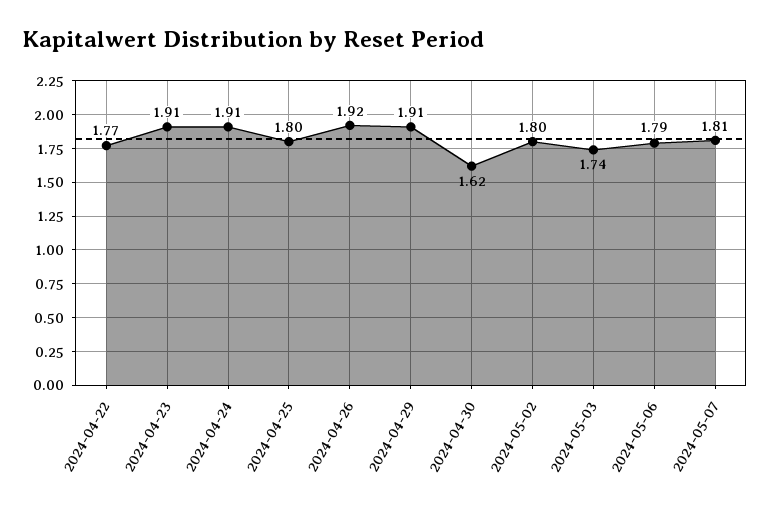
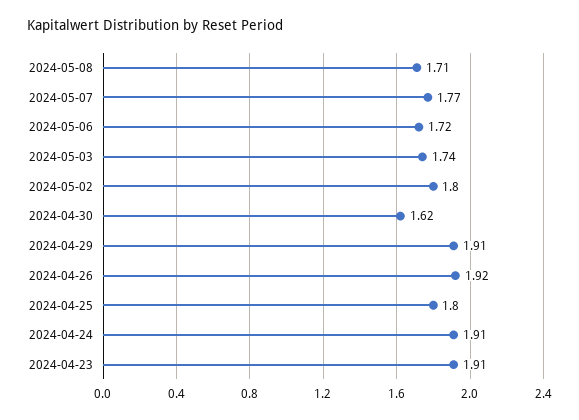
2024-04-22: 1.77 -> none
2024-05-06: 1.79 -> 1.72
2024-05-07: 1.81 -> 1.77
2024-05-08: none -> 1.71

